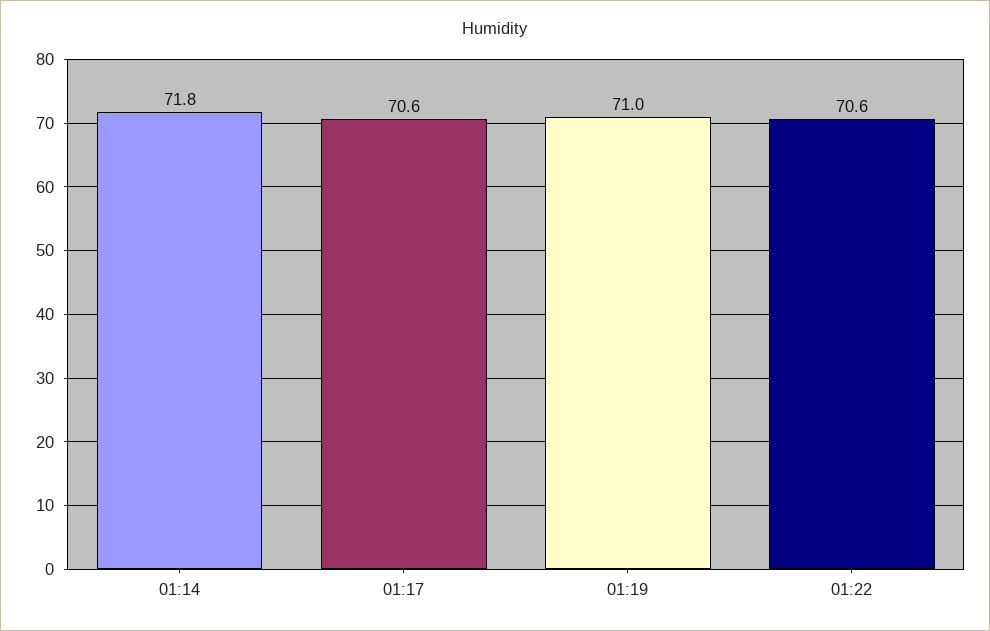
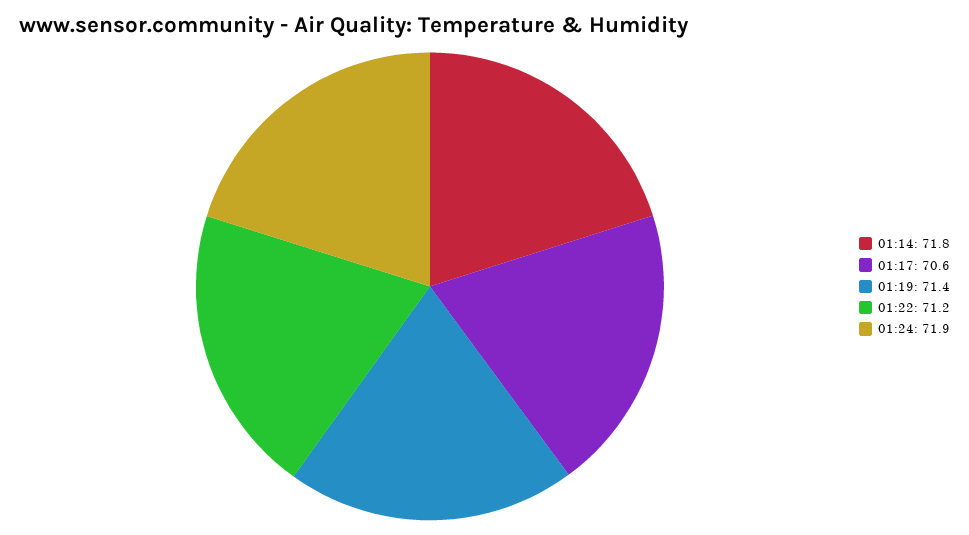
01:19: 71 -> 71.4
01:22: 70.6 -> 71.2
01:24: none -> 71.9

